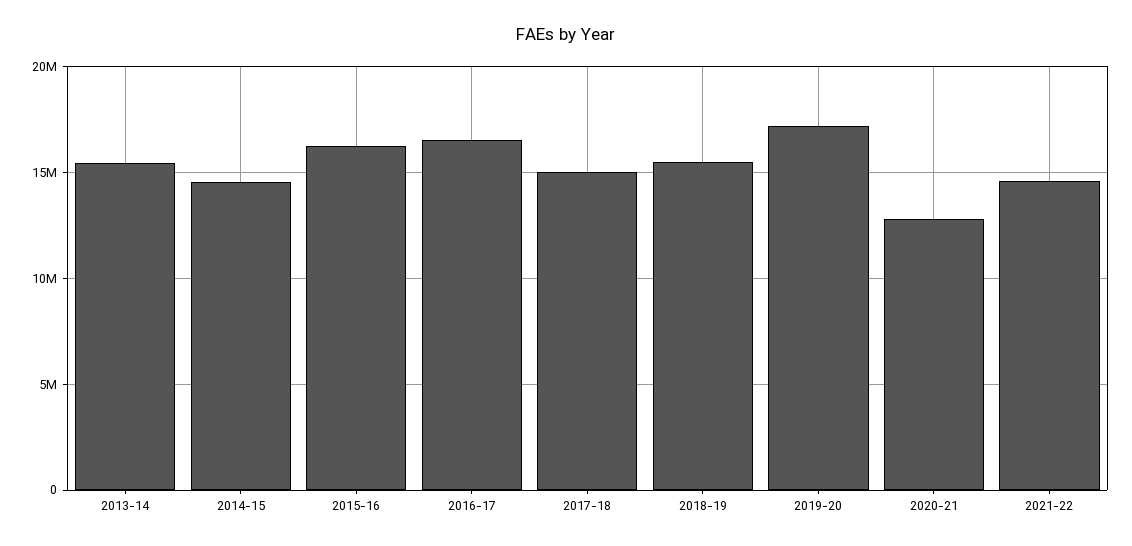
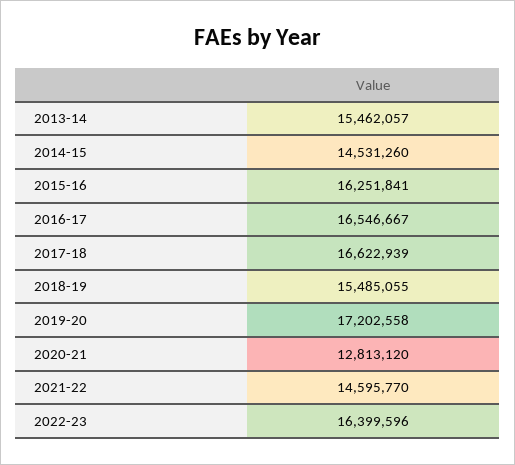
2017-18: 15000000 -> 16622939
2022-23: none -> 16399596

